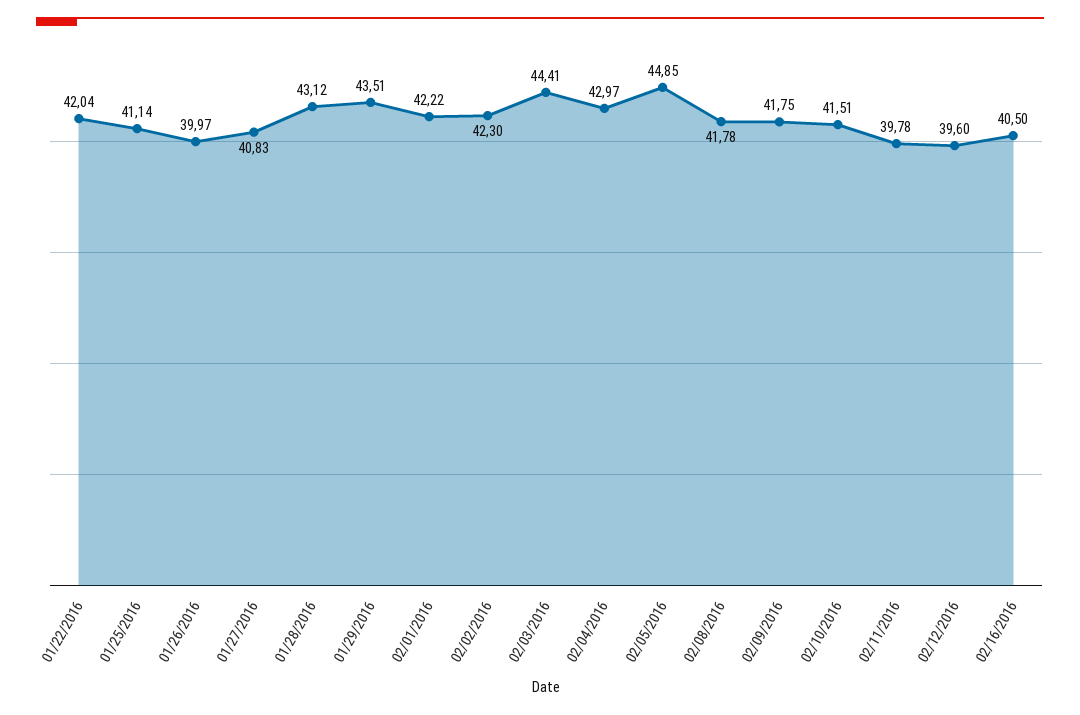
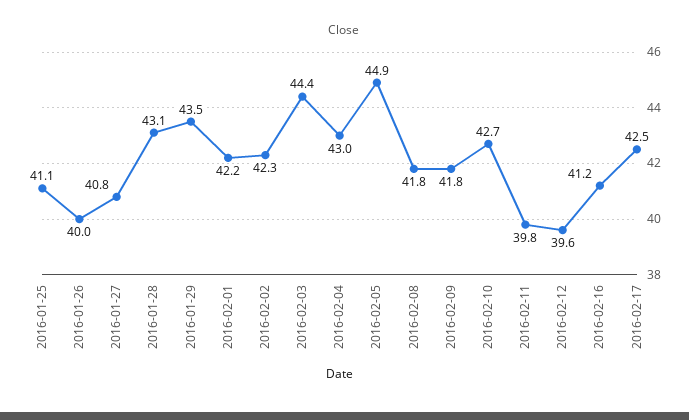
01/22/2016: 42.04 -> none
02/10/2016: 41.51 -> 42.7
02/16/2016: 40.5 -> 41.2
2016-02-17: none -> 42.5

